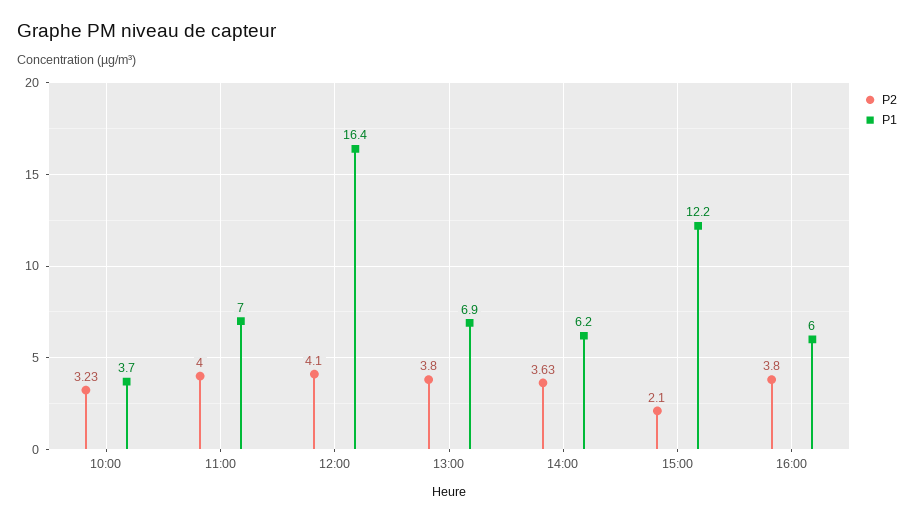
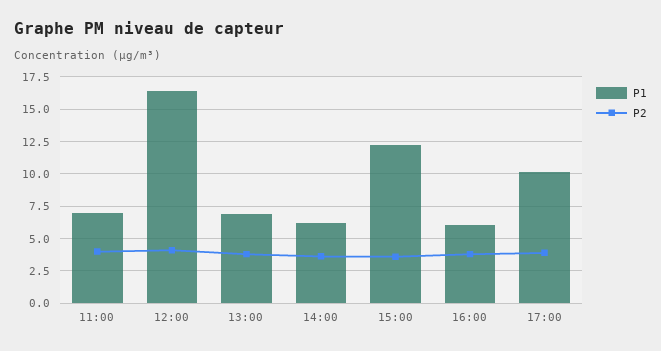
P2, 10:00: 3.23 -> none
P1, 10:00: 3.7 -> none
P2, 15:00: 2.1 -> 3.5
P1, 17:00: none -> 10
P2, 17:00: none -> 4

